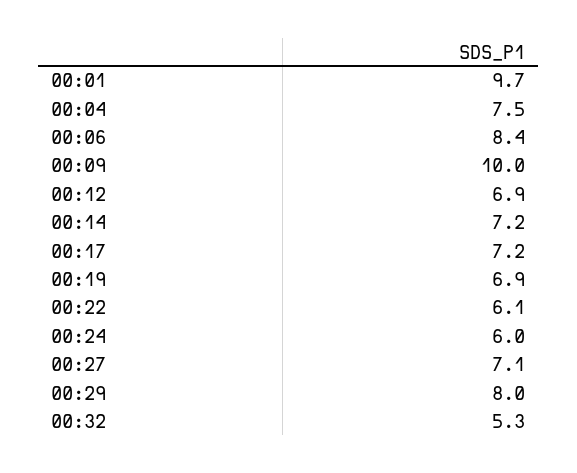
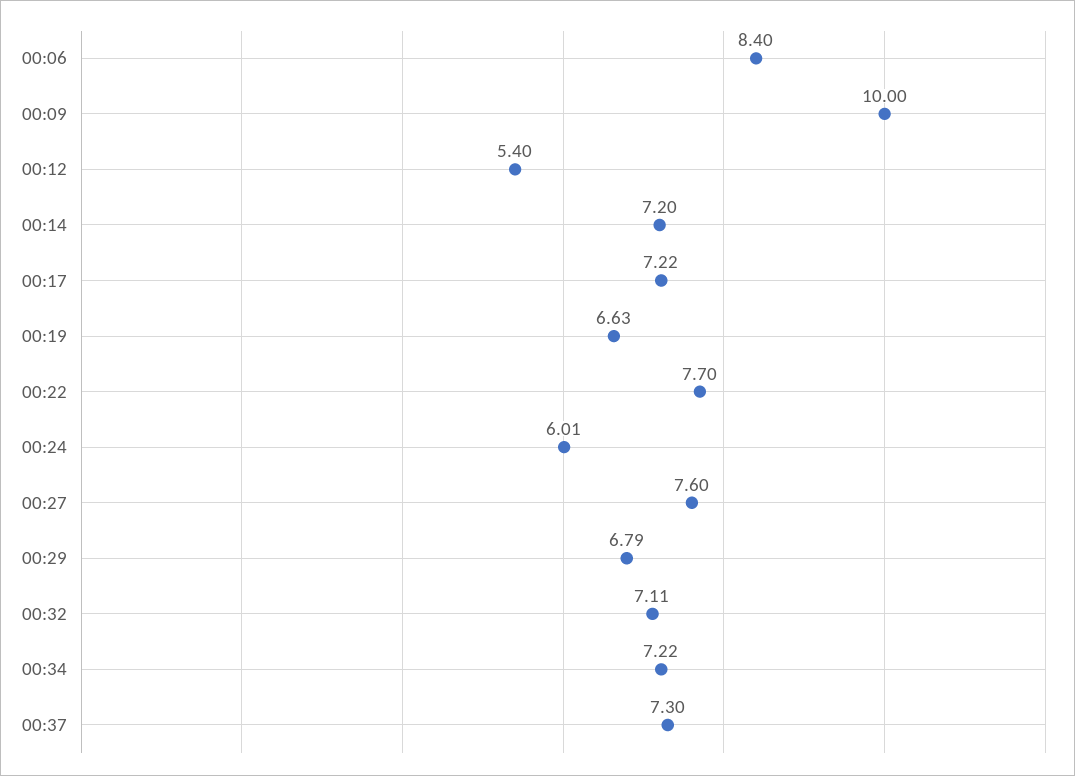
00:01: 9.7 -> none
00:04: 7.5 -> none
00:12: 6.9 -> 5.4
00:19: 6.9 -> 6.63
00:22: 6.1 -> 7.7
00:27: 7.1 -> 7.6
00:29: 8 -> 6.79
00:32: 5.3 -> 7.11
00:34: none -> 7.22
00:37: none -> 7.3

